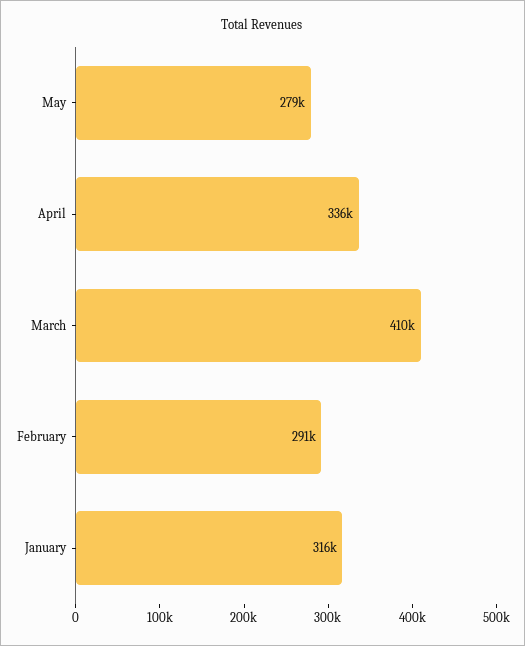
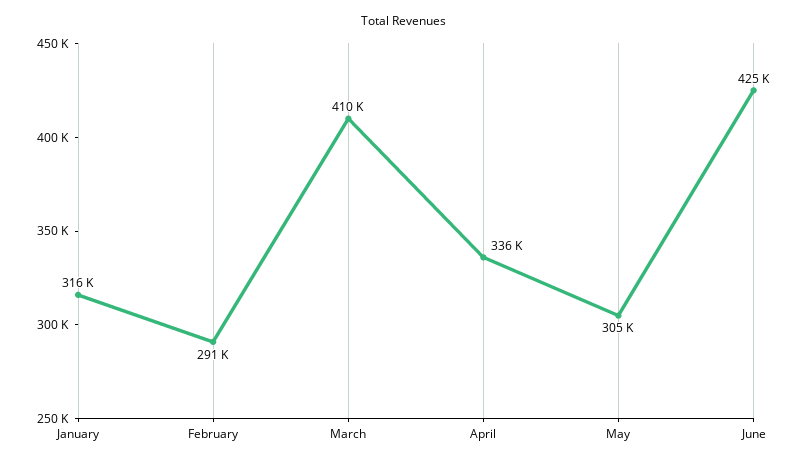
May: 279000 -> 305000
June: none -> 425000

